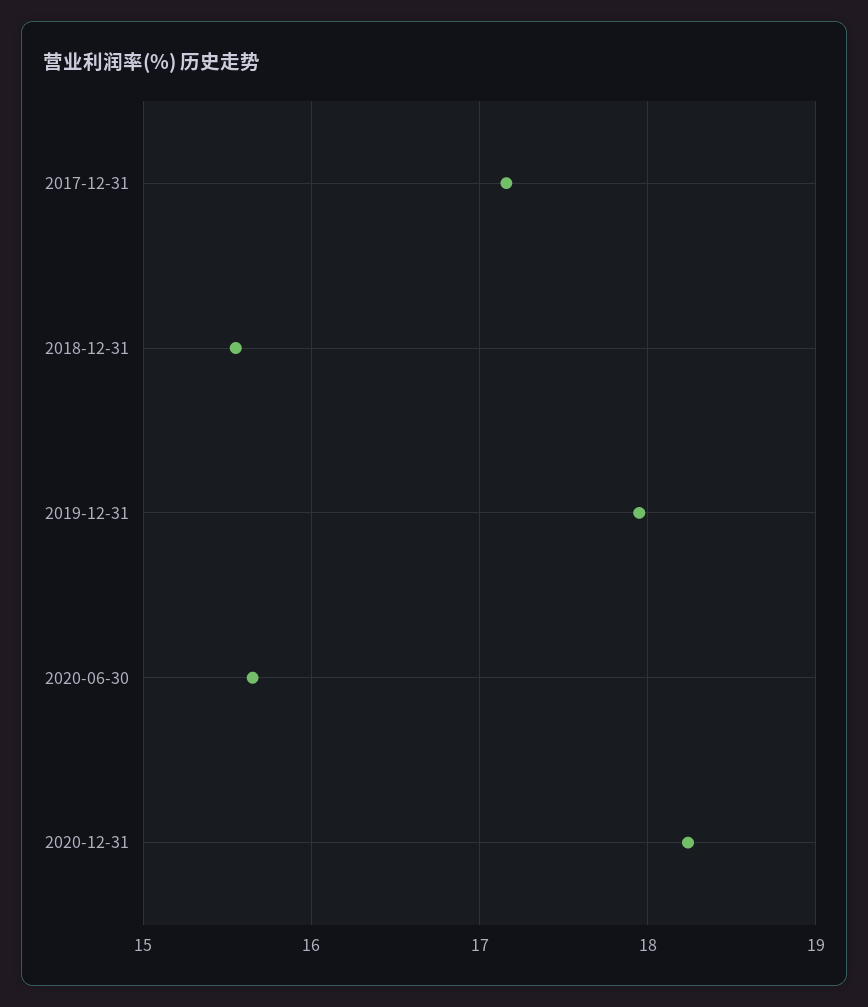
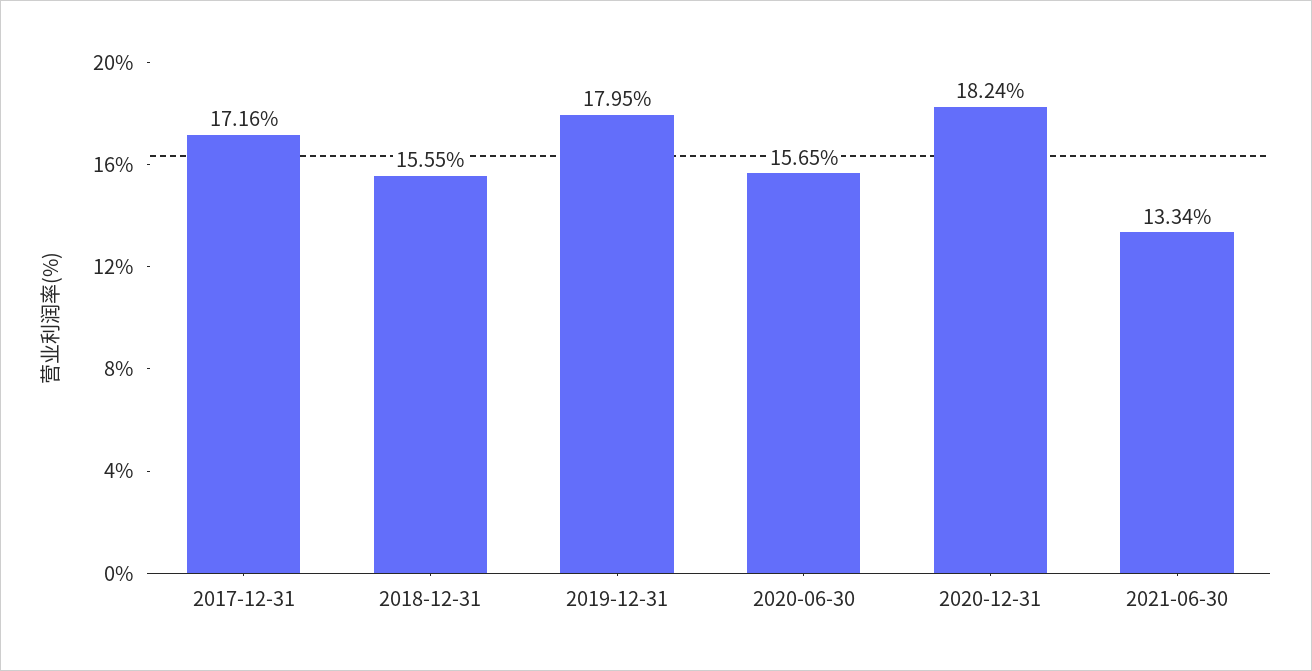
2021-06-30: none -> 13.34

